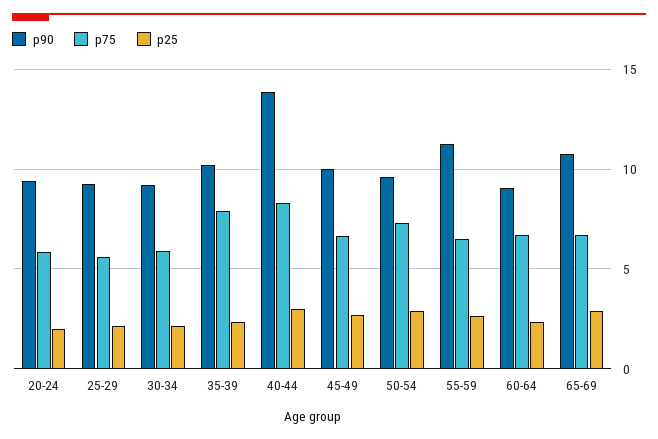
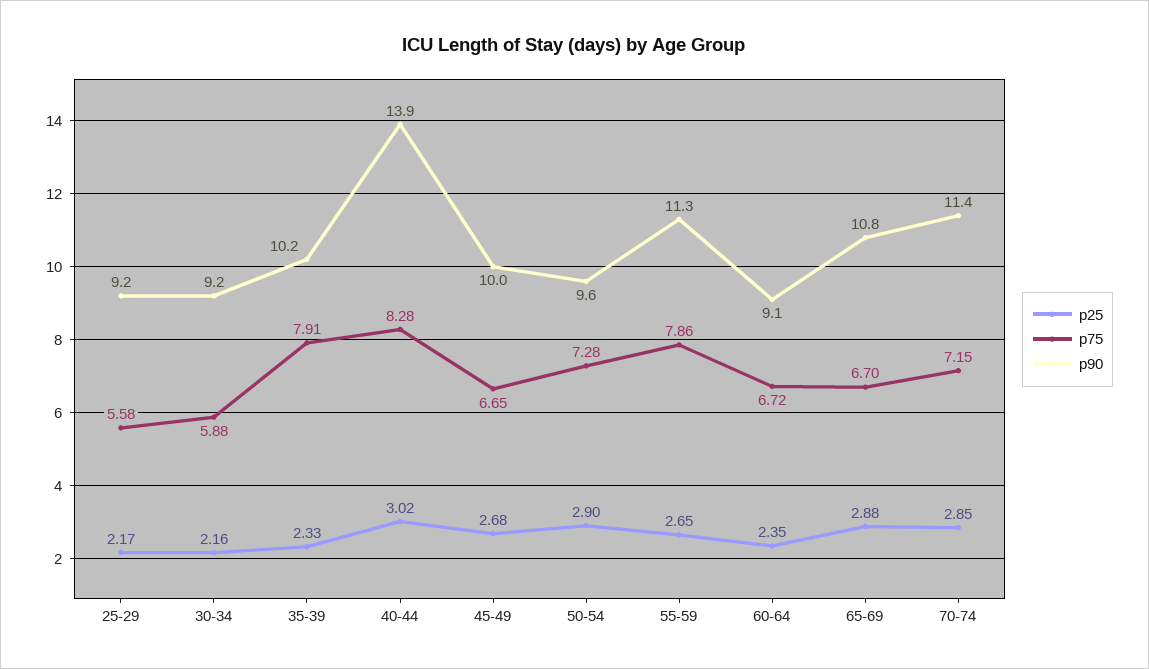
p90, 20-24: 9.5 -> none
p75, 20-24: 6 -> none
p25, 20-24: 2 -> none
p75, 55-59: 6.5 -> 7.86
p25, 70-74: none -> 2.85
p75, 70-74: none -> 7.15
p90, 70-74: none -> 11.4

